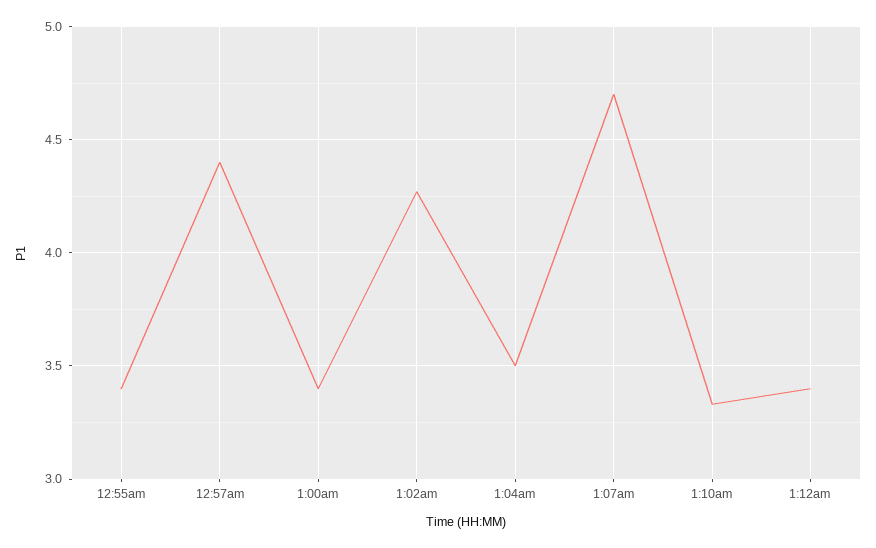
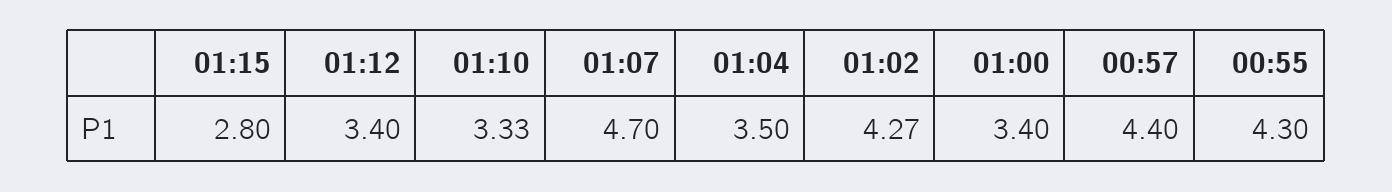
12:55am: 3.4 -> 4.3
01:15: none -> 2.8

